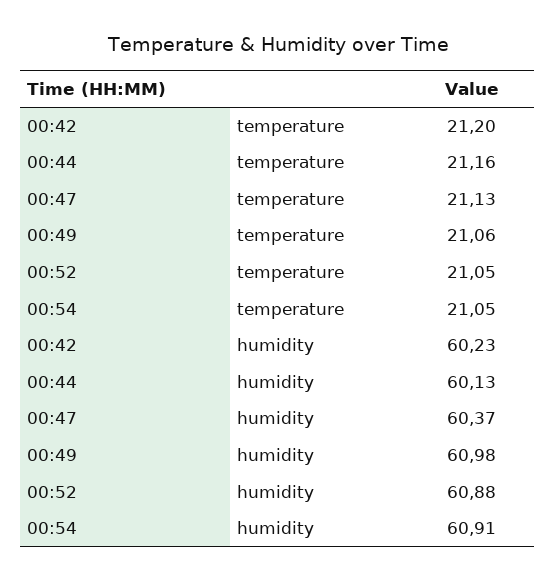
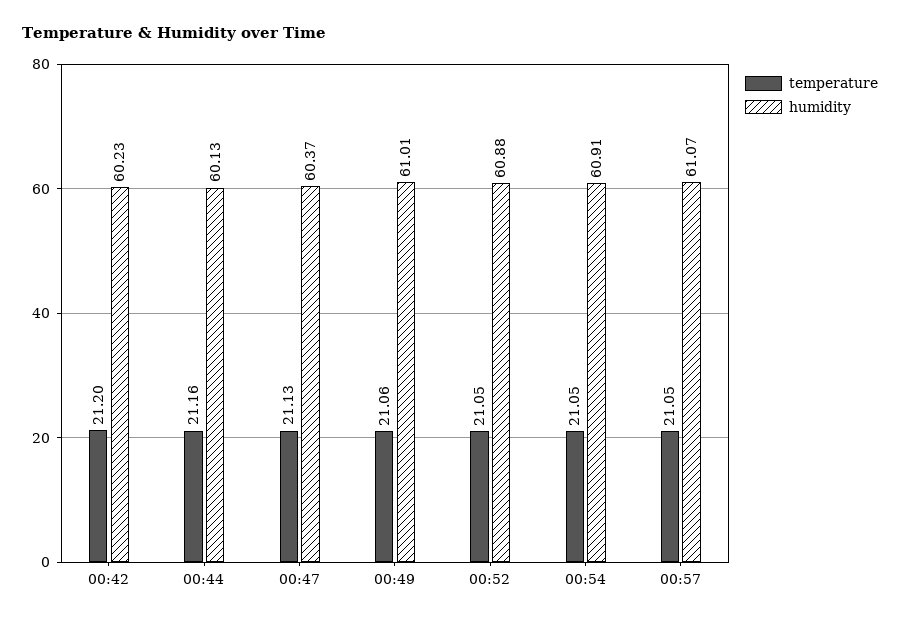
humidity, 00:49: 60.98 -> 61.01
temperature, 00:57: none -> 21.05
humidity, 00:57: none -> 61.07

